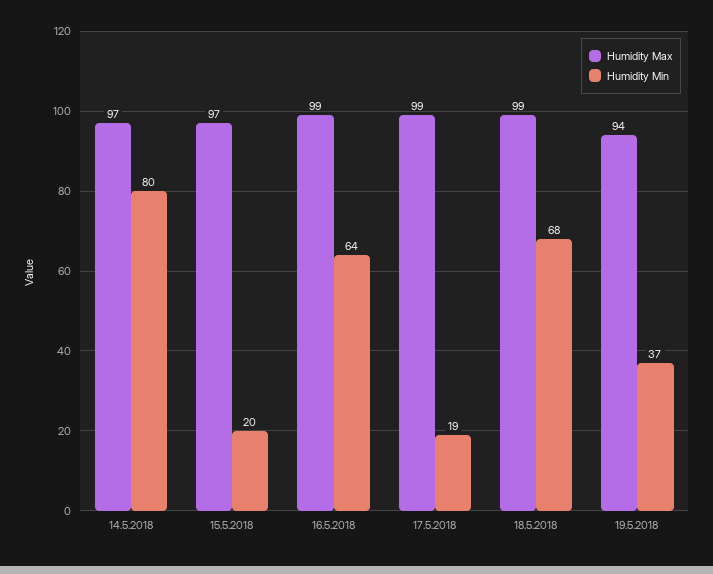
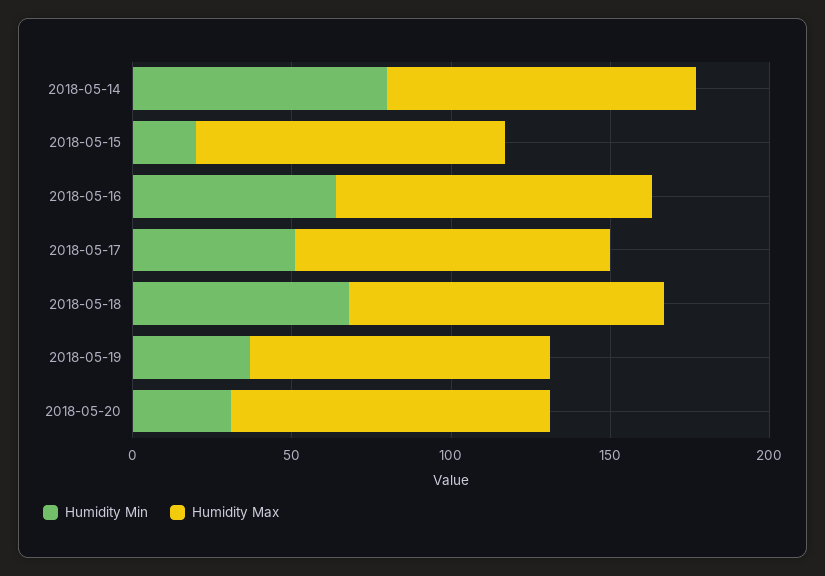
Humidity Min, 17.5.2018: 19 -> 50
Humidity Min, 2018-05-20: none -> 30
Humidity Max, 2018-05-20: none -> 100

